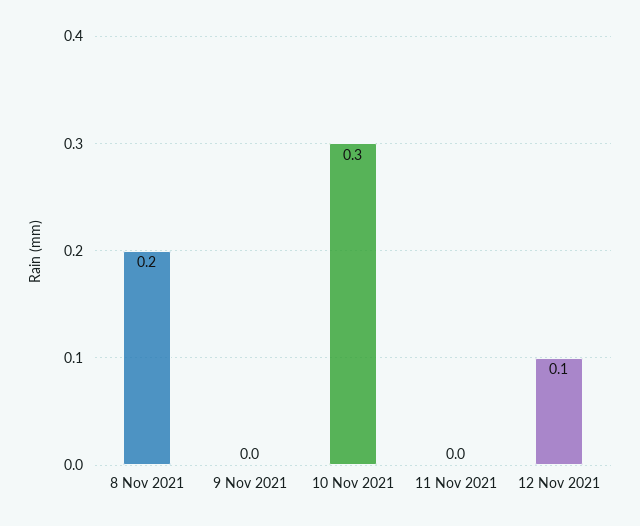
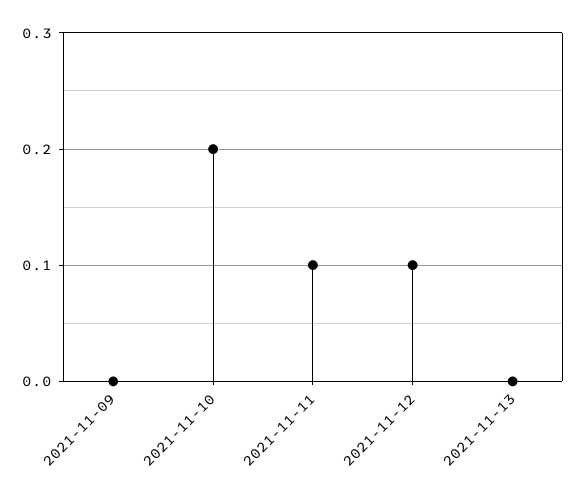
8 Nov 2021: 0.2 -> none
10 Nov 2021: 0.3 -> 0.2
11 Nov 2021: 0 -> 0.1
2021-11-13: none -> 0

